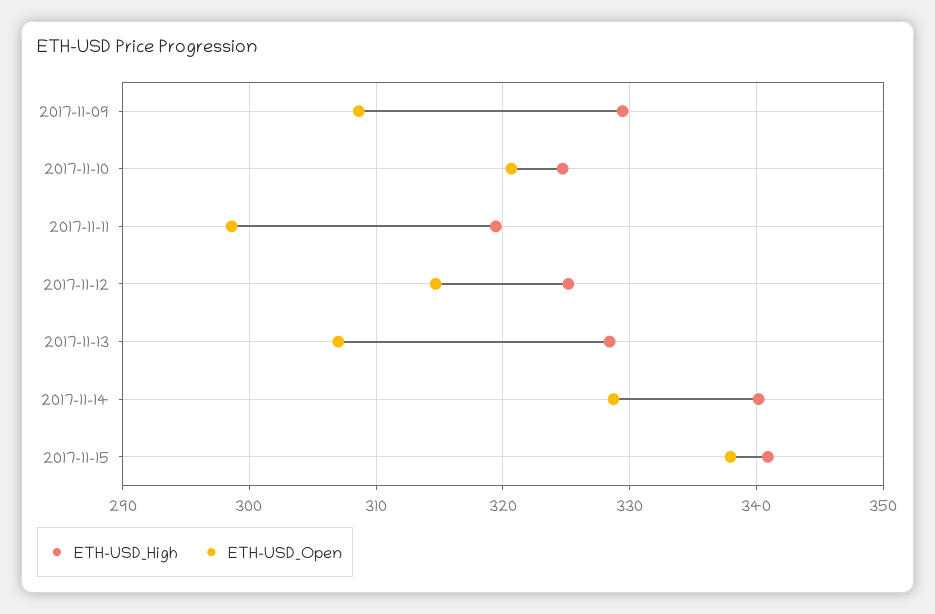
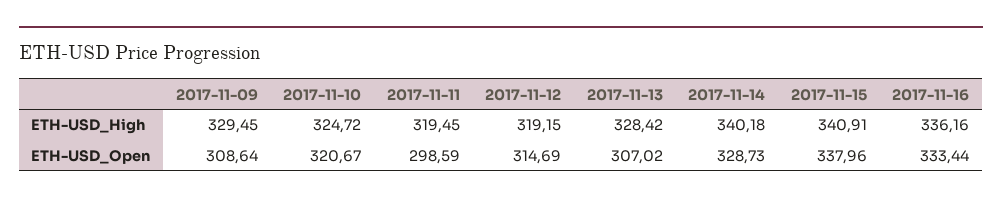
ETH-USD_High, 2017-11-12: 325 -> 319.15
ETH-USD_High, 2017-11-16: none -> 336.16
ETH-USD_Open, 2017-11-16: none -> 333.44

